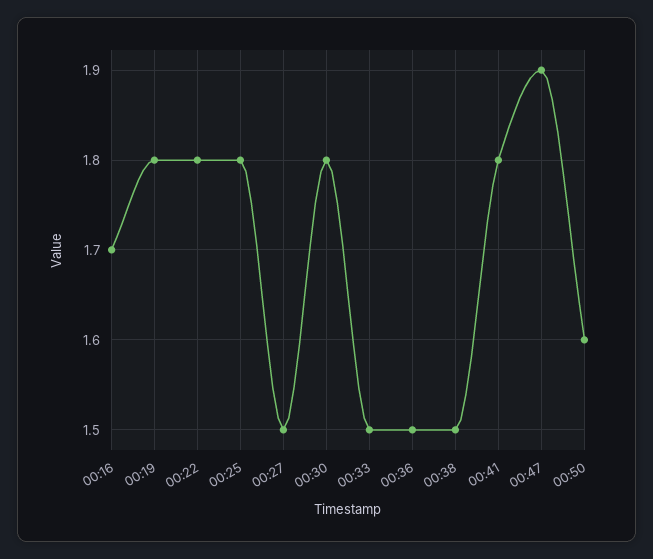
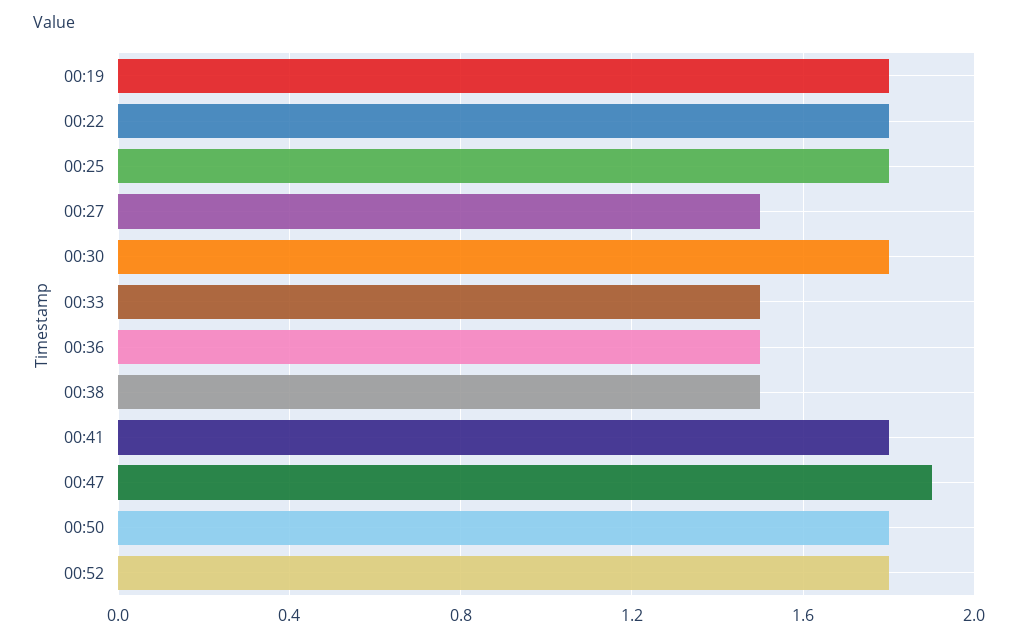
00:16: 1.7 -> none
00:50: 1.6 -> 1.8
00:52: none -> 1.8

